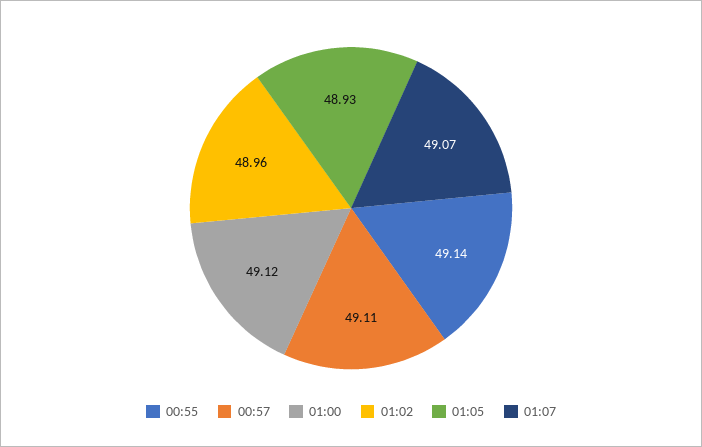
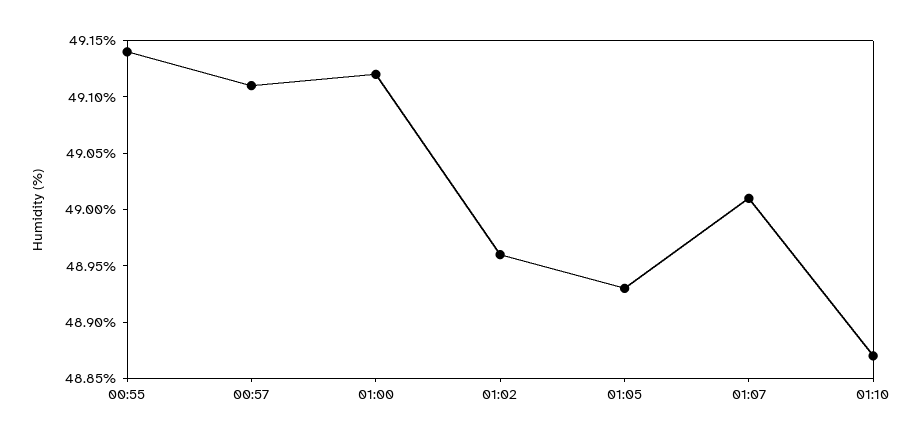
01:07: 49.07 -> 49.01
01:10: none -> 48.87

